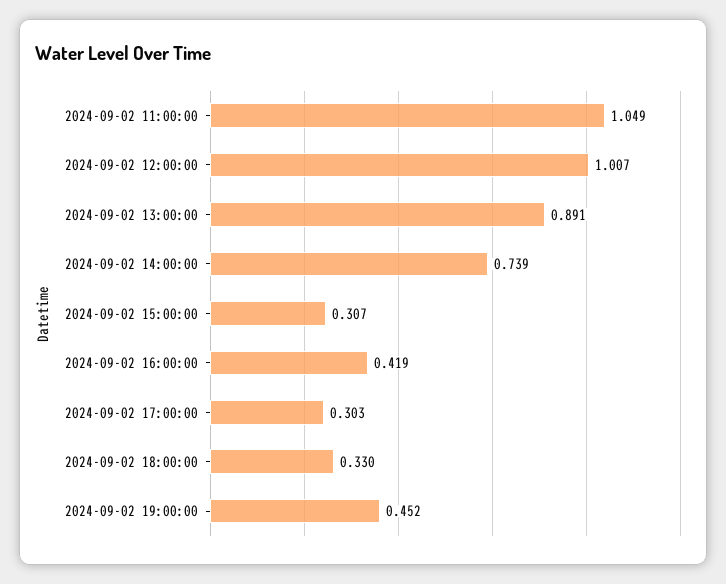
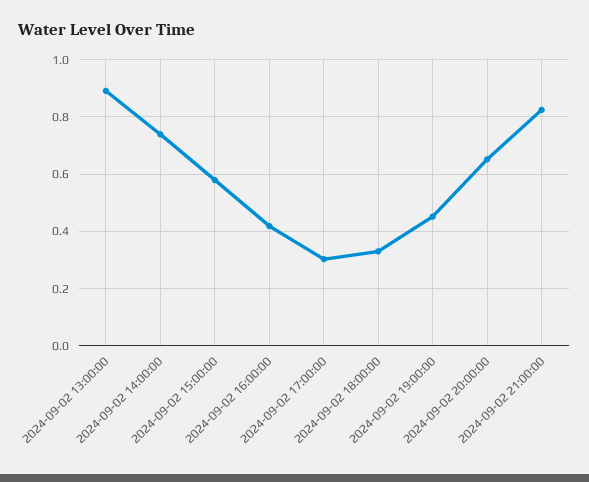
2024-09-02 11:00:00: 1.049 -> none
2024-09-02 12:00:00: 1.007 -> none
2024-09-02 15:00:00: 0.307 -> 0.575
2024-09-02 20:00:00: none -> 0.65
2024-09-02 21:00:00: none -> 0.825

